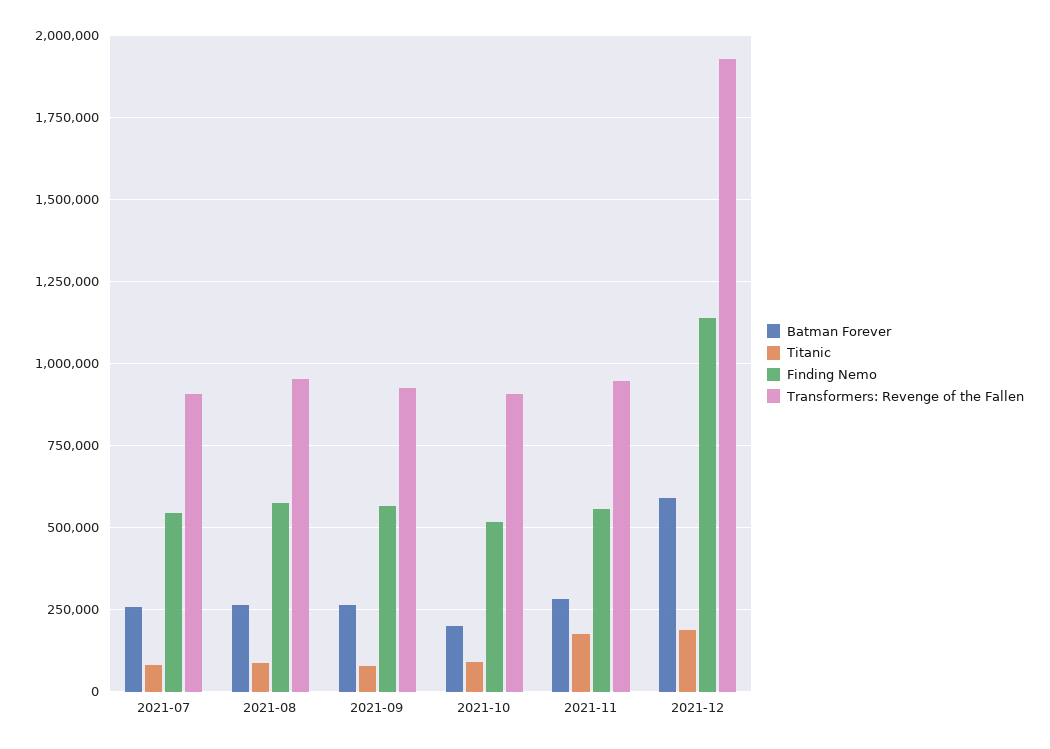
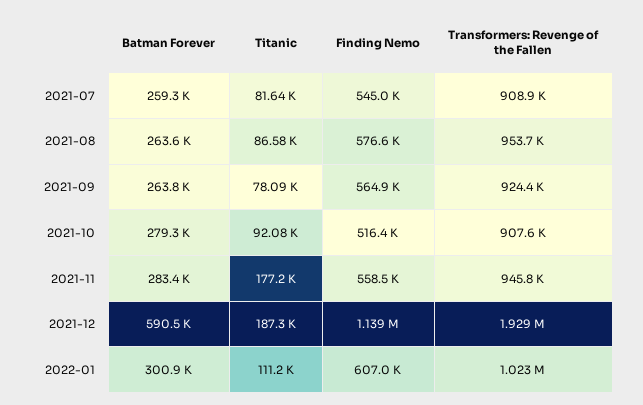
Batman Forever, 2021-10: 200000 -> 279300
Batman Forever, 2022-01: none -> 300900
Titanic, 2022-01: none -> 111200
Finding Nemo, 2022-01: none -> 607000
Transformers: Revenge of the Fallen, 2022-01: none -> 1023000

